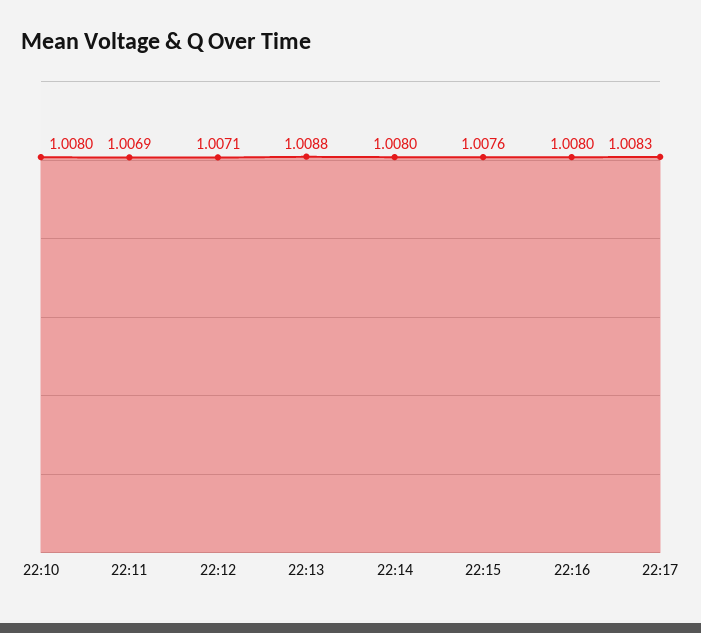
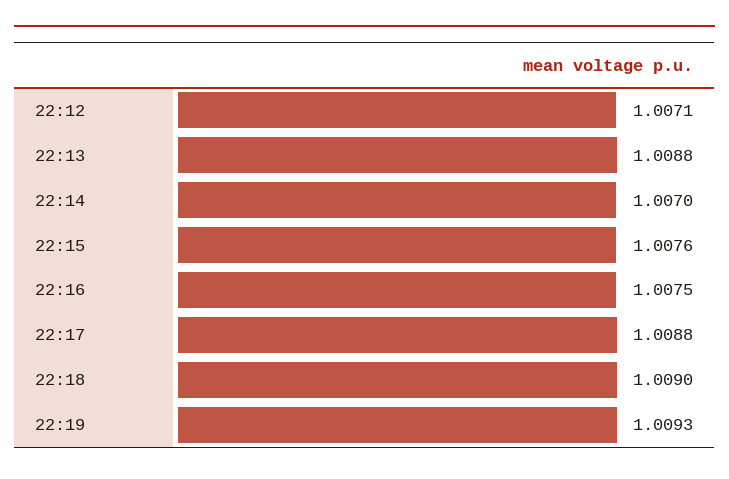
22:10: 1.008 -> none
22:11: 1.0069 -> none
22:14: 1.008 -> 1.007
22:16: 1.008 -> 1.0075
22:17: 1.0083 -> 1.0088
22:18: none -> 1.009
22:19: none -> 1.0093

